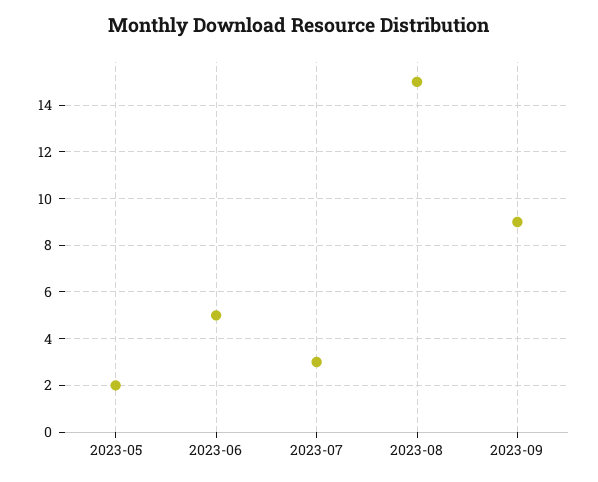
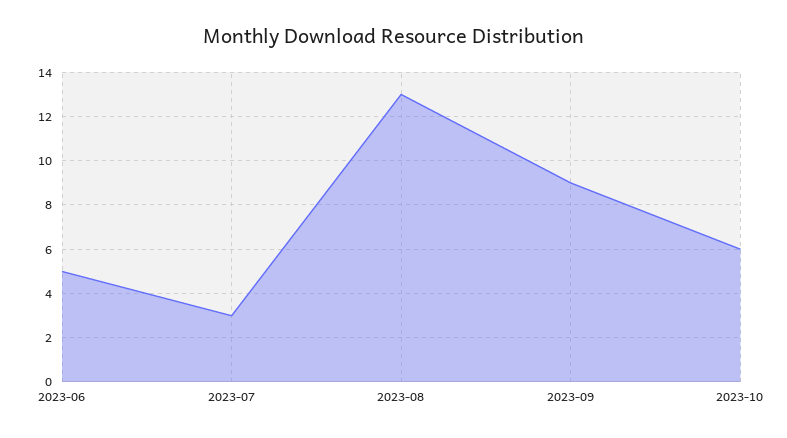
2023-05: 2 -> none
2023-08: 15 -> 13
2023-10: none -> 6

